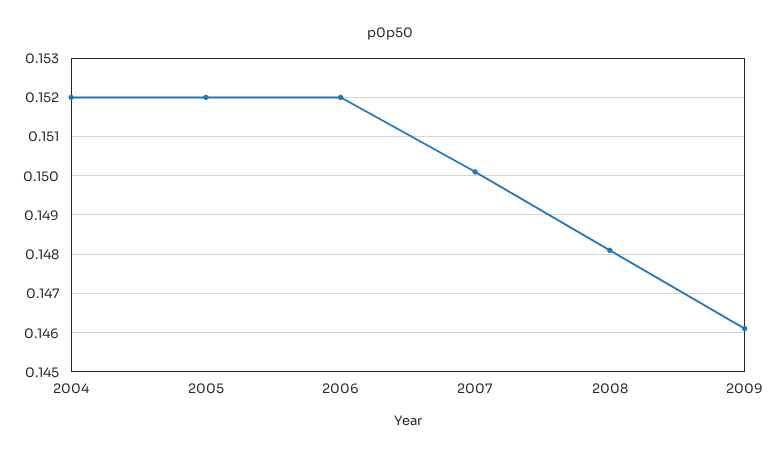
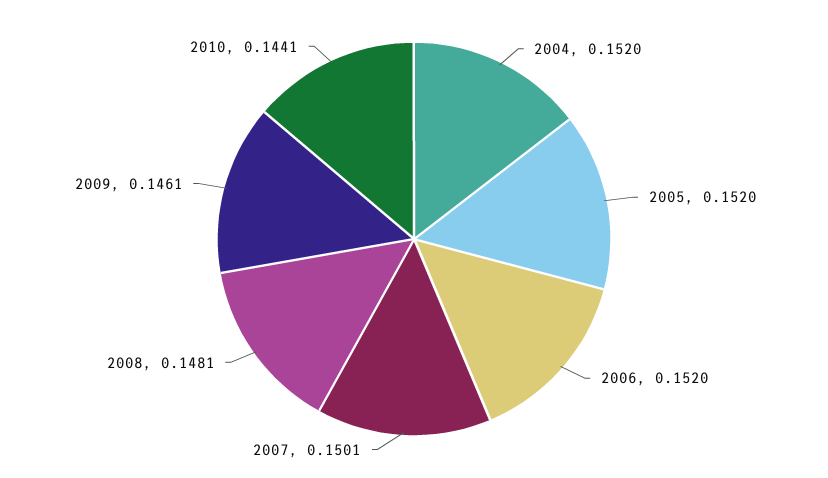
2010: none -> 0.1441

